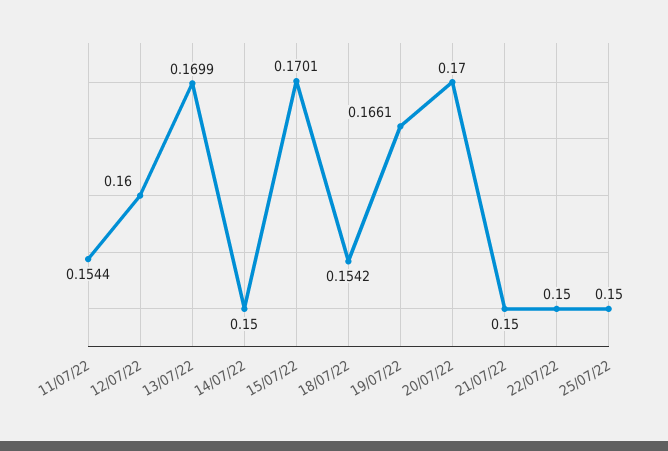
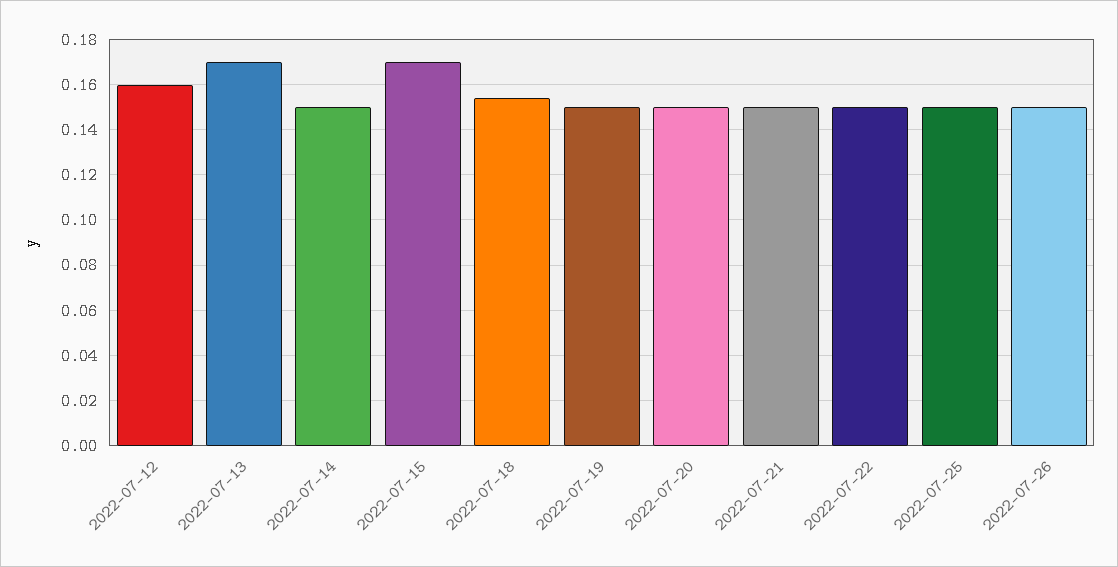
11/07/22: 0.1544 -> none
19/07/22: 0.1661 -> 0.15
20/07/22: 0.17 -> 0.15
2022-07-26: none -> 0.15

